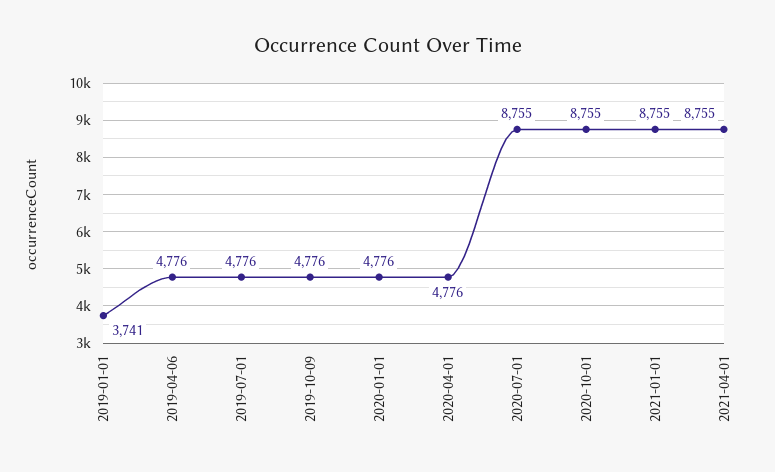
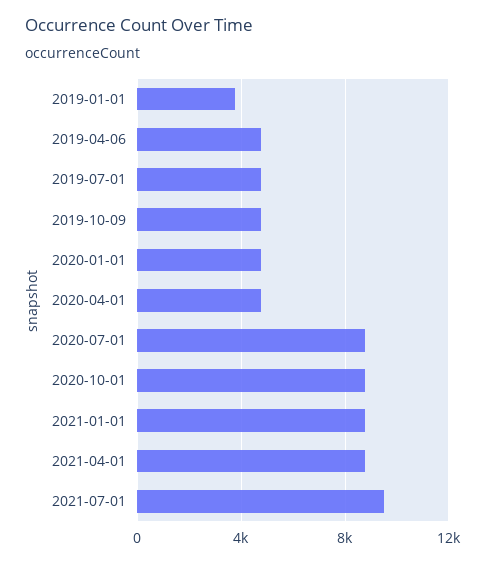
2021-07-01: none -> 9500

